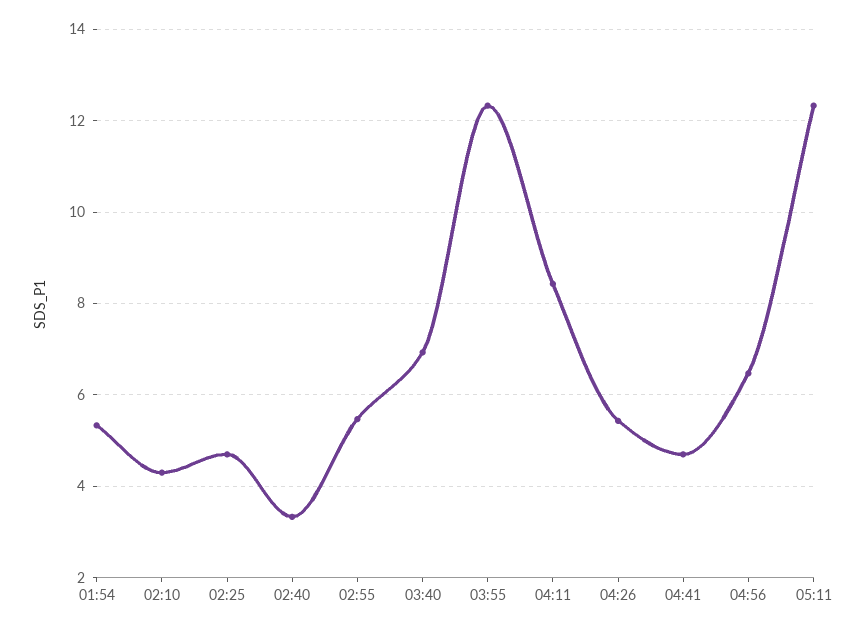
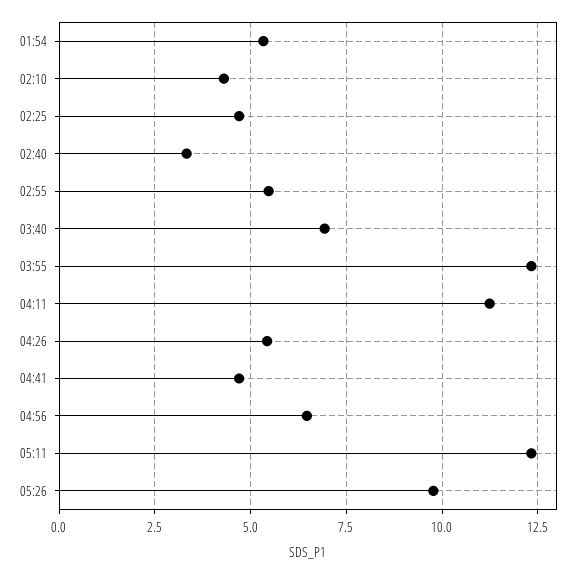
04:11: 8.4 -> 11.25
05:26: none -> 9.75

